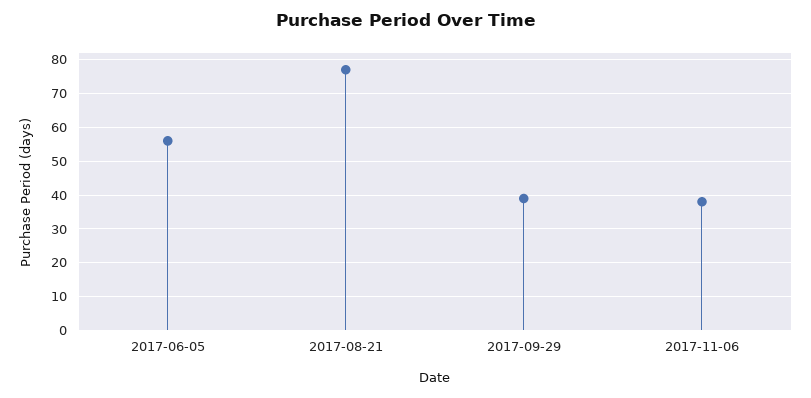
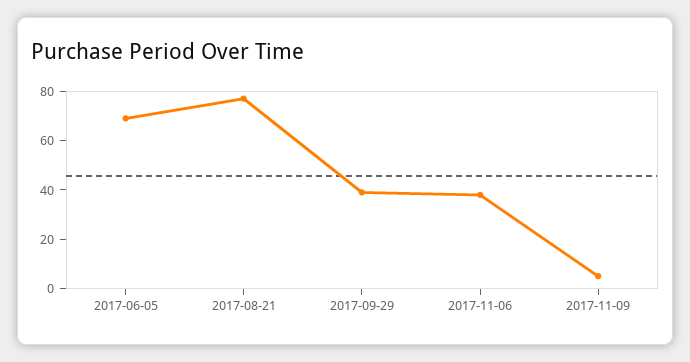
2017-06-05: 55 -> 70
2017-11-09: none -> 5

